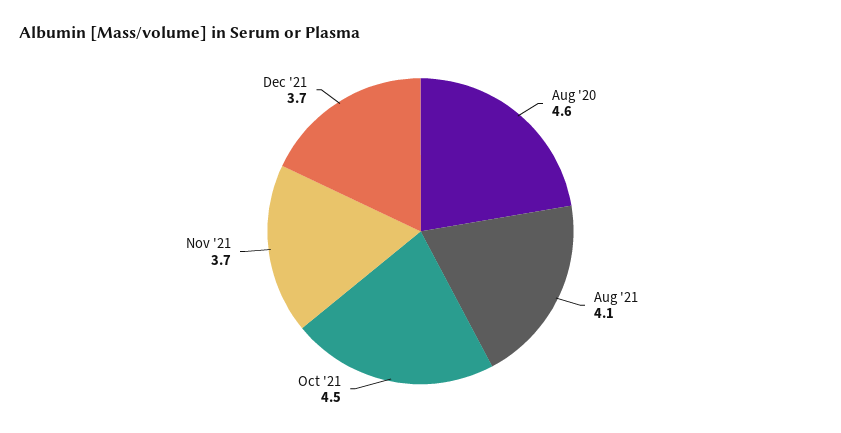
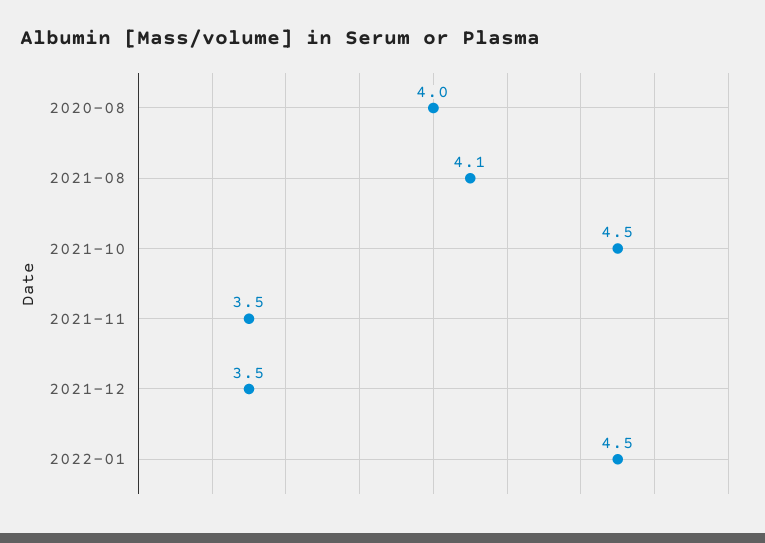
Aug '20: 4.6 -> 4
Nov '21: 3.7 -> 3.5
Dec '21: 3.7 -> 3.5
2022-01: none -> 4.5

